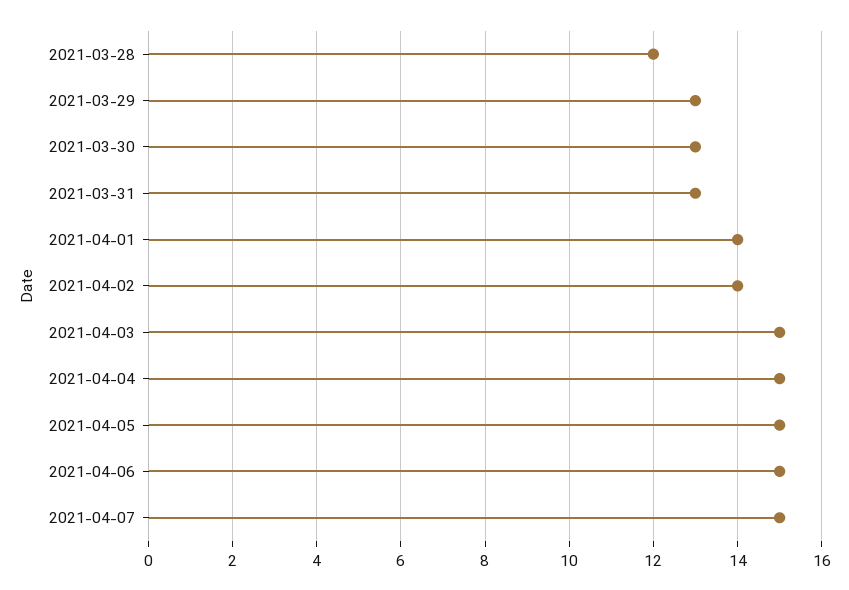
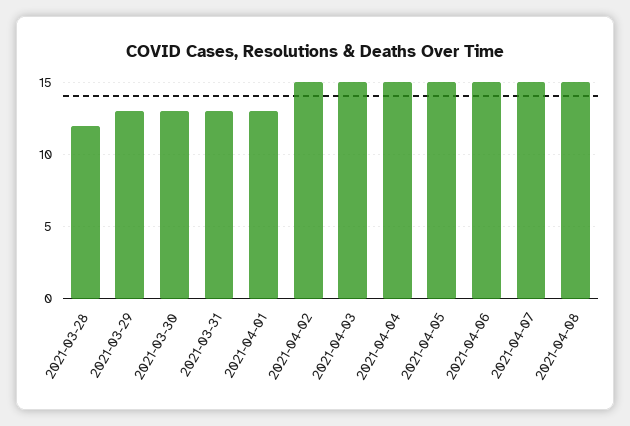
2021-04-01: 14 -> 13
2021-04-02: 14 -> 15
2021-04-08: none -> 15

